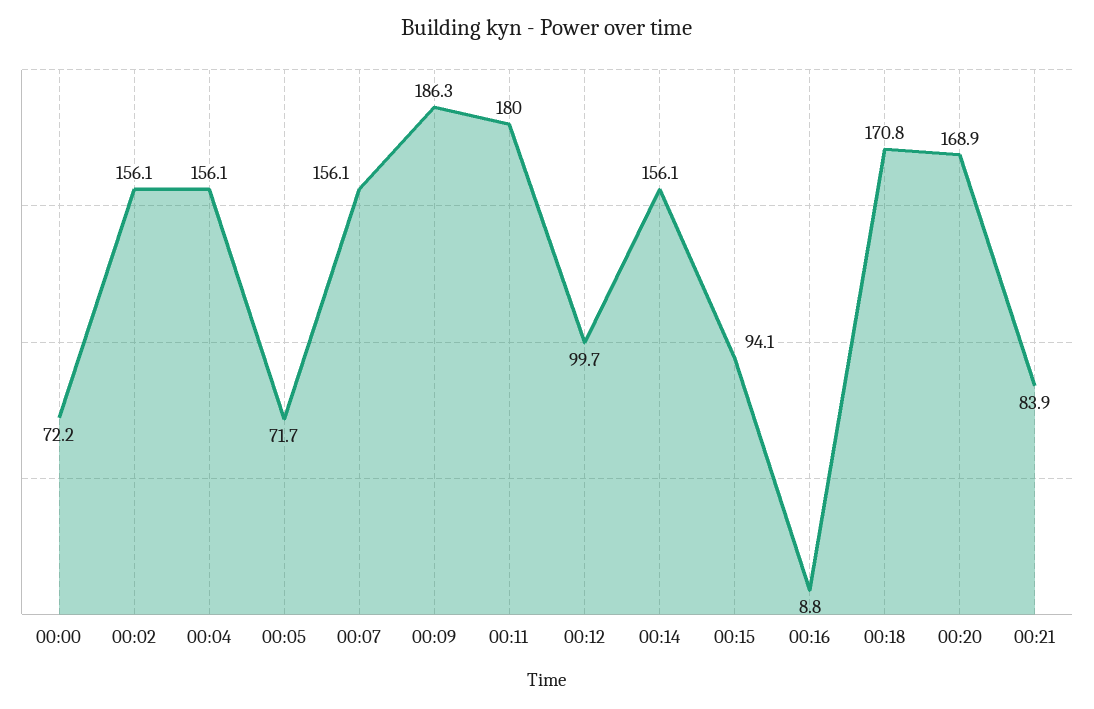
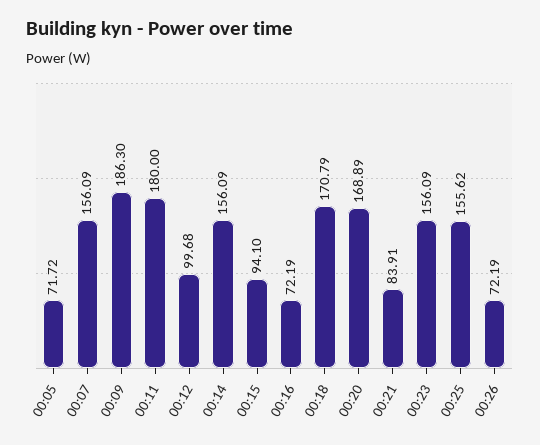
00:00: 72.2 -> none
00:02: 156.1 -> none
00:04: 156.1 -> none
00:16: 8.8 -> 72.19
00:23: none -> 156.09
00:25: none -> 155.62
00:26: none -> 72.19

